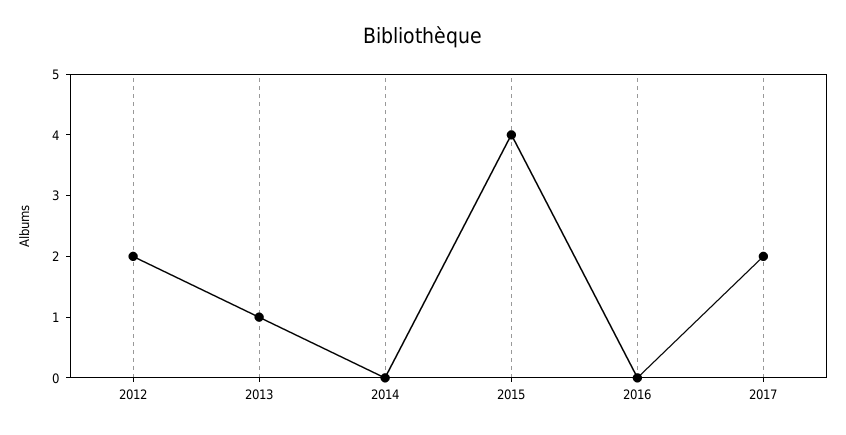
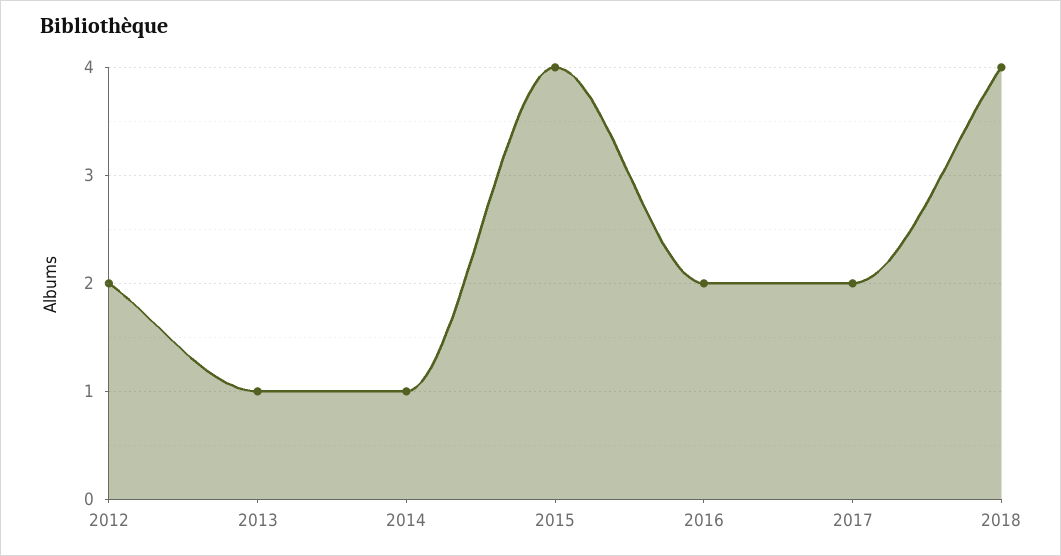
2014: 0 -> 1
2016: 0 -> 2
2018: none -> 4

